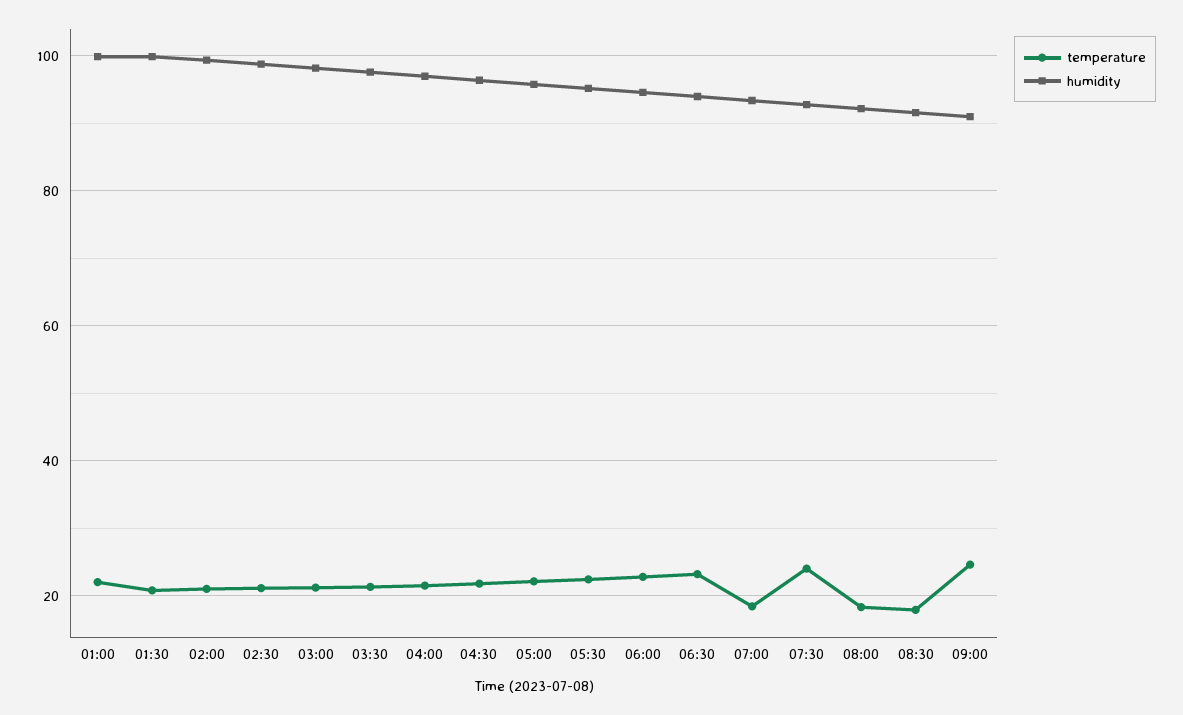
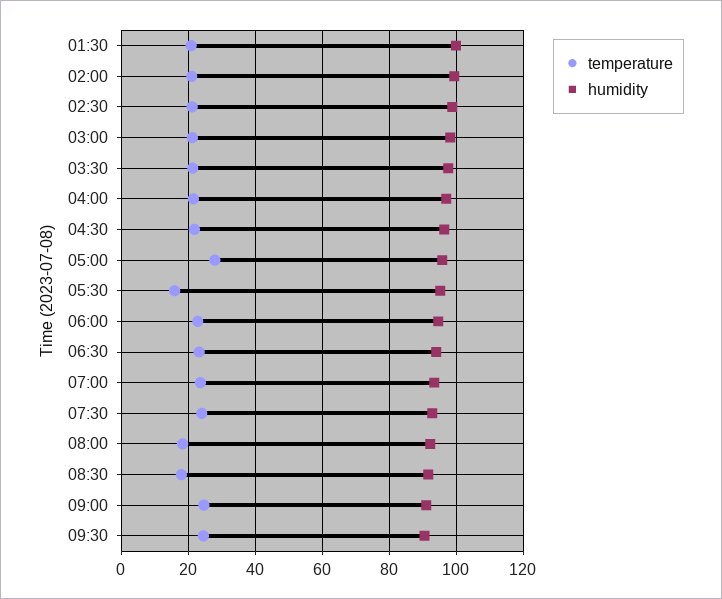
temperature, 01:00: 22 -> none
humidity, 01:00: 100 -> none
temperature, 05:00: 22 -> 28
temperature, 05:30: 22 -> 16
temperature, 07:00: 18 -> 24
temperature, 09:30: none -> 24
humidity, 09:30: none -> 90

